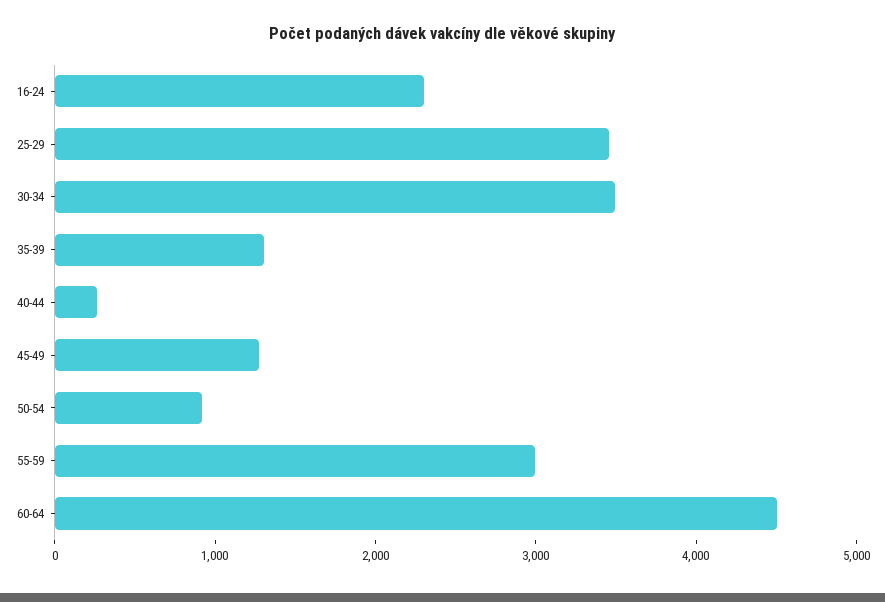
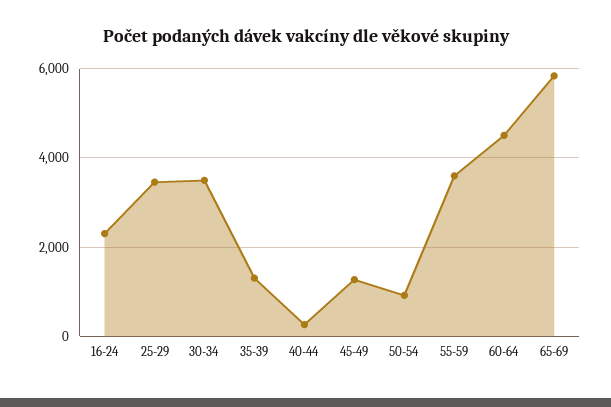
55-59: 3000 -> 3600
65-69: none -> 5800

